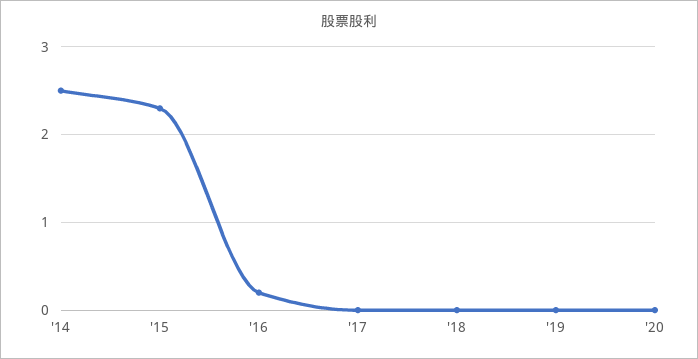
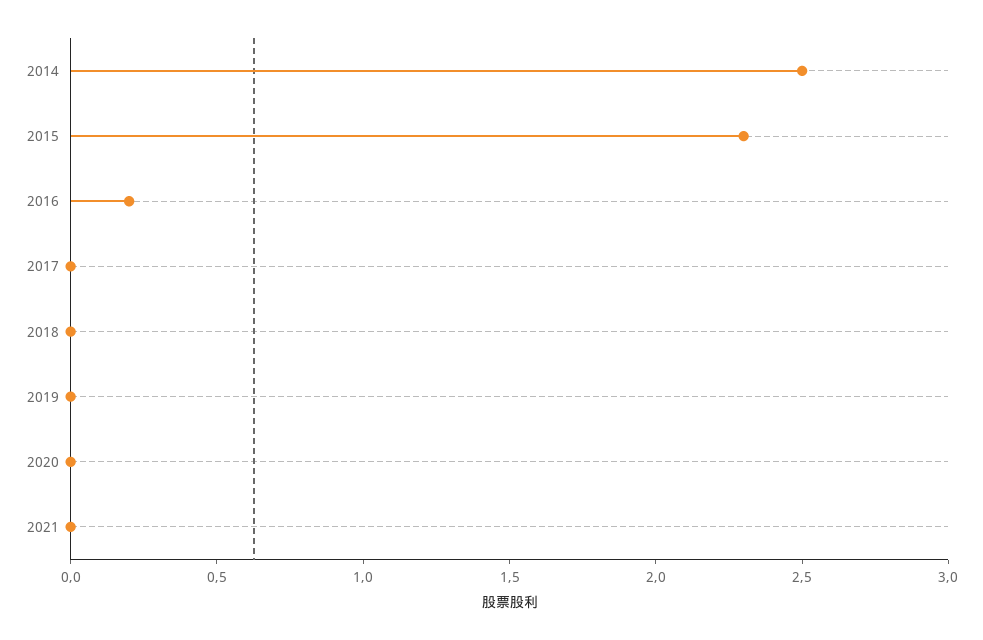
2021: none -> 0

